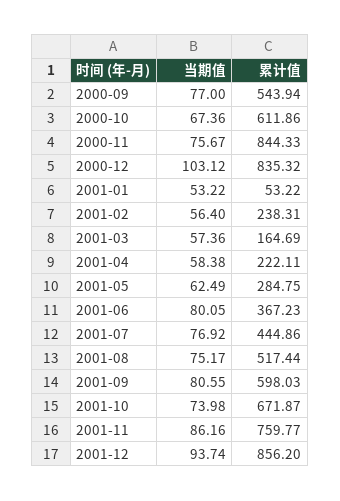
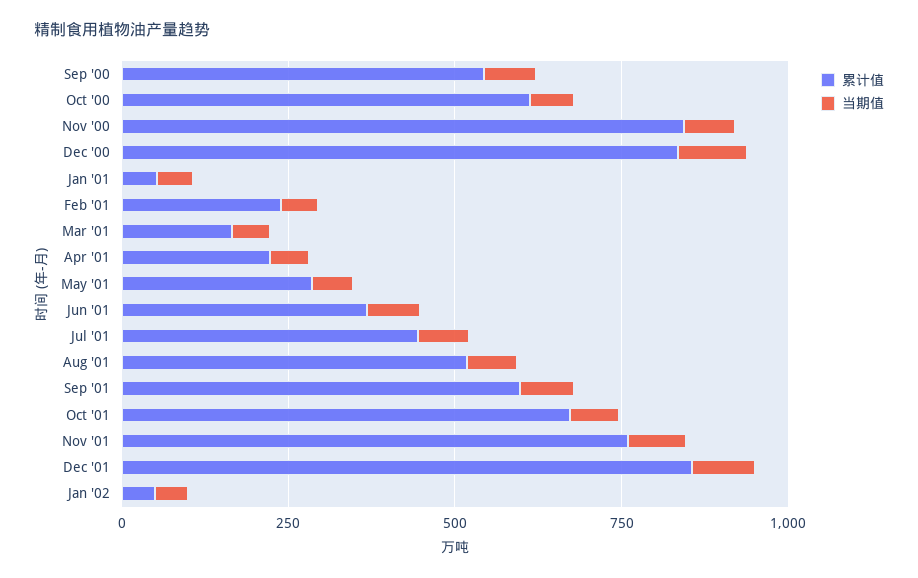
累计值, Jan '02: none -> 50
当期值, Jan '02: none -> 50

